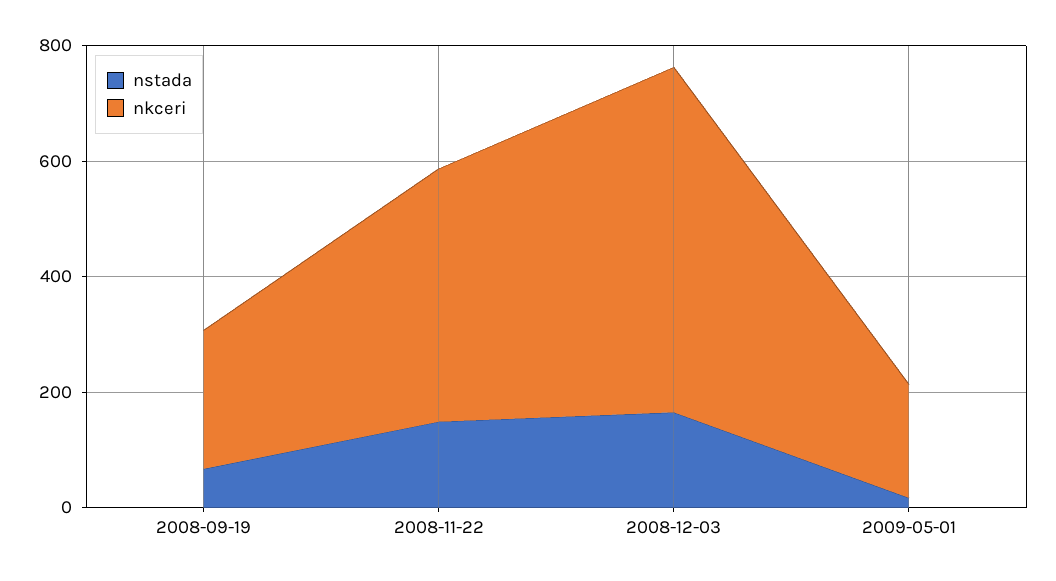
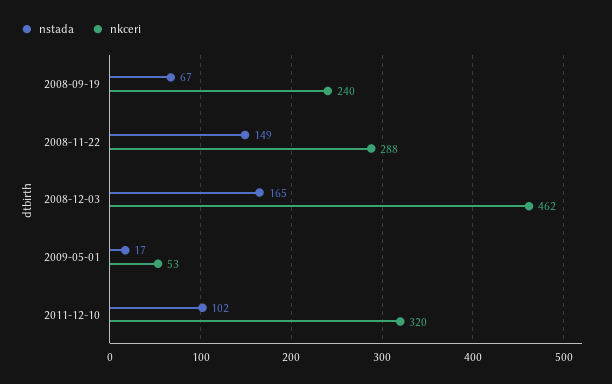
nkceri, 2008-11-22: 450 -> 288
nkceri, 2008-12-03: 600 -> 462
nkceri, 2009-05-01: 200 -> 53
nstada, 2011-12-10: none -> 102
nkceri, 2011-12-10: none -> 320

